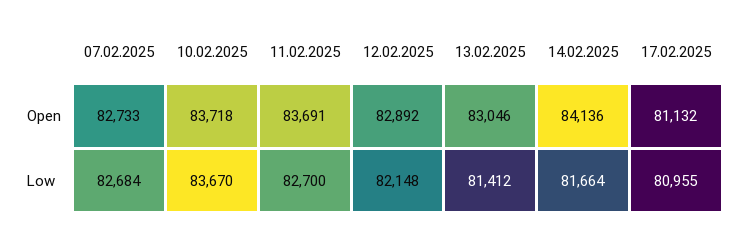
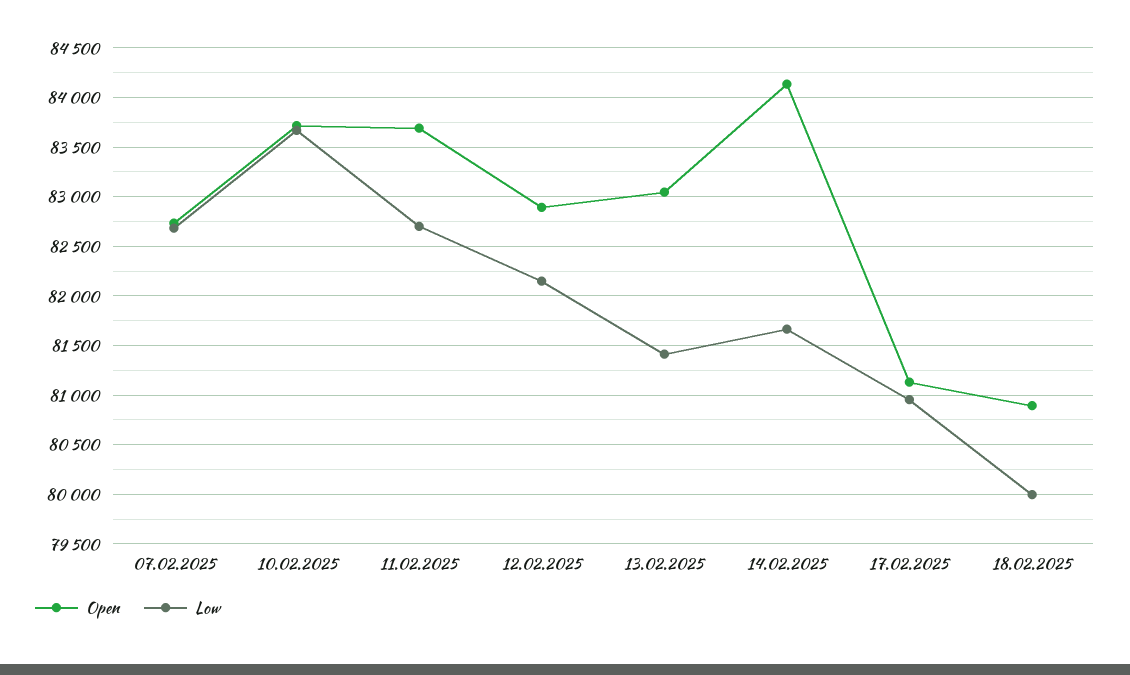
Open, 18.02.2025: none -> 80900
Low, 18.02.2025: none -> 80000

